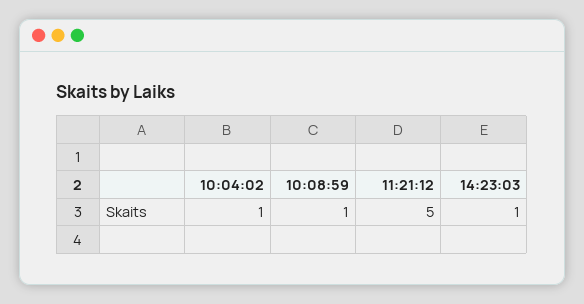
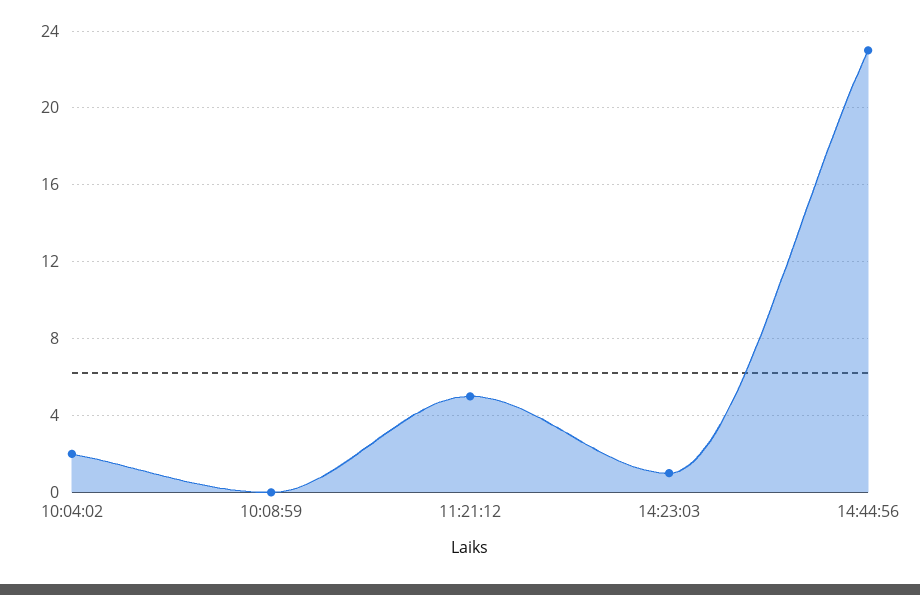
10:04:02: 1 -> 2
10:08:59: 1 -> 0
14:44:56: none -> 23

